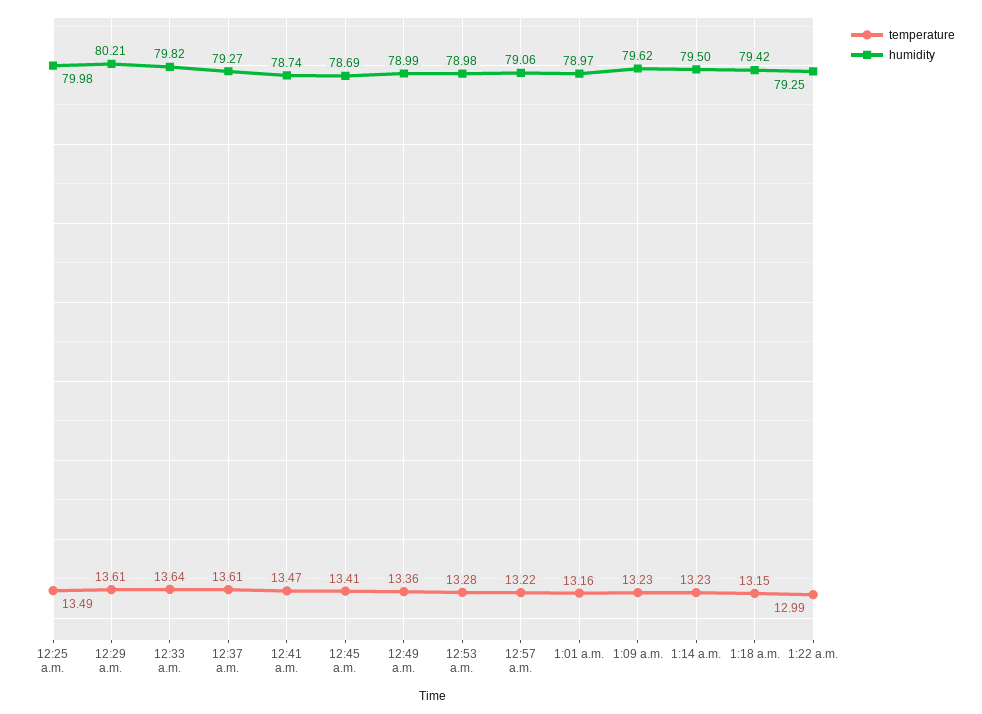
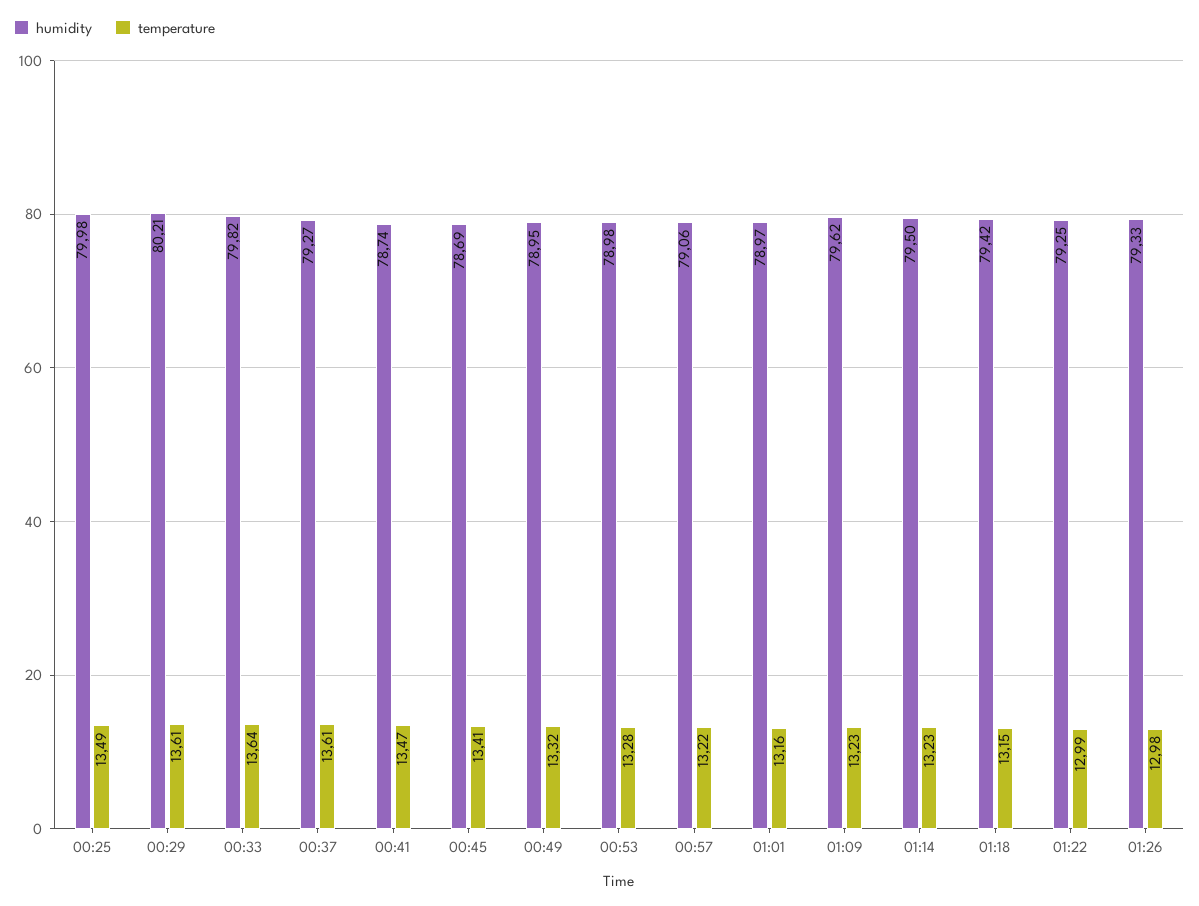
temperature, 12:49 a.m.: 13.36 -> 13.32
humidity, 12:49 a.m.: 78.99 -> 78.95
humidity, 01:26: none -> 79.33
temperature, 01:26: none -> 12.98

